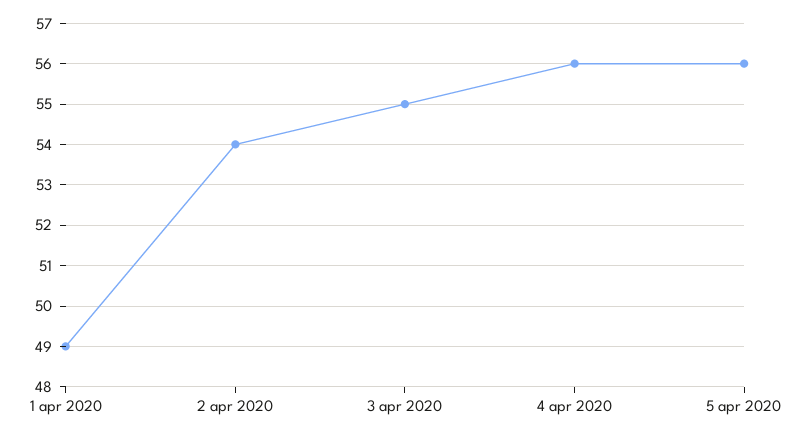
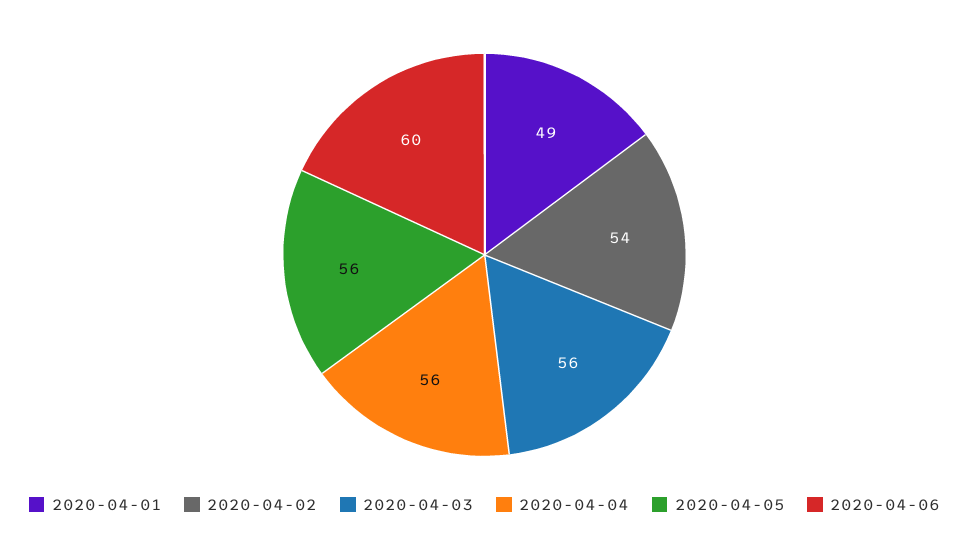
3 apr 2020: 55 -> 56
2020-04-06: none -> 60

